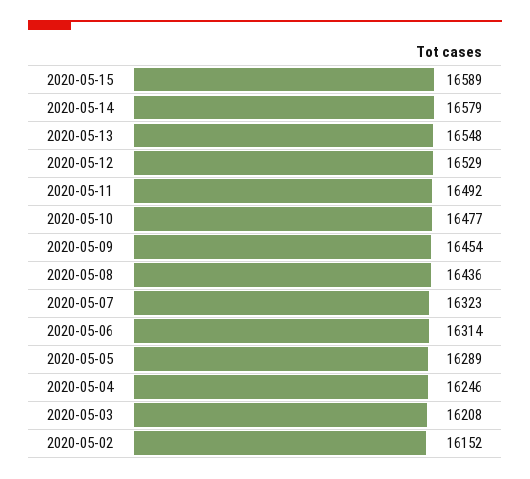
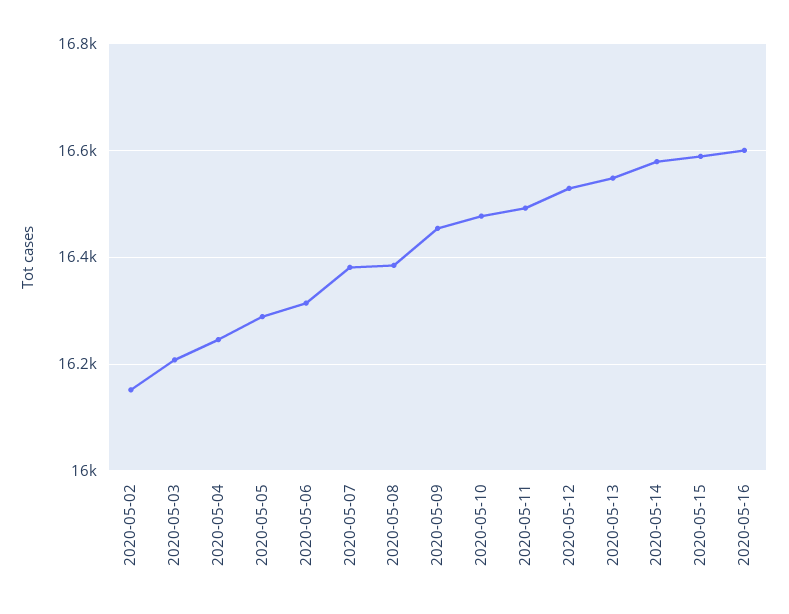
2020-05-08: 16436 -> 16380
2020-05-07: 16323 -> 16380
2020-05-16: none -> 16600

